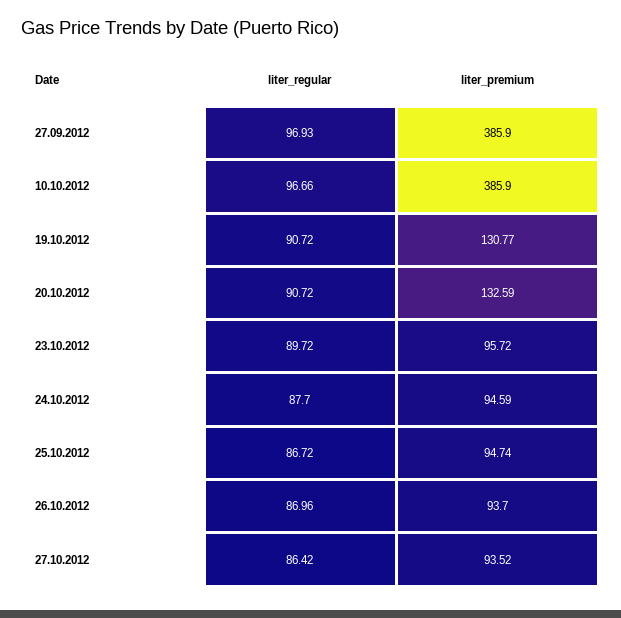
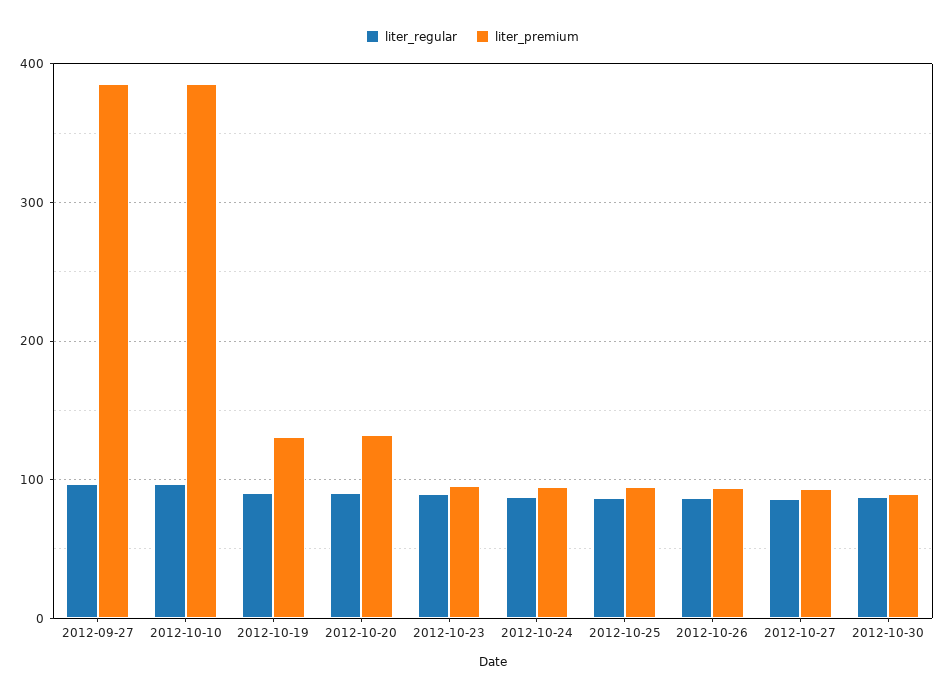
liter_regular, 2012-10-30: none -> 90
liter_premium, 2012-10-30: none -> 90

